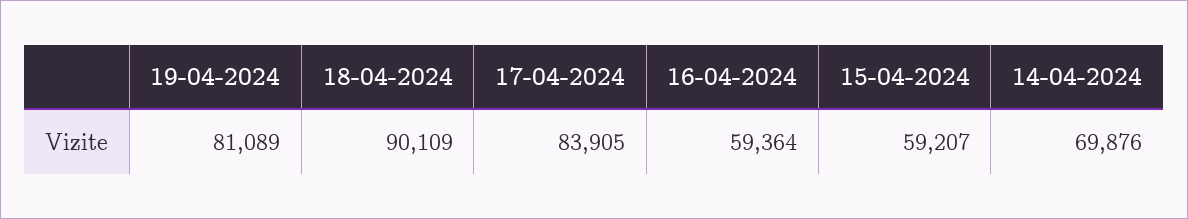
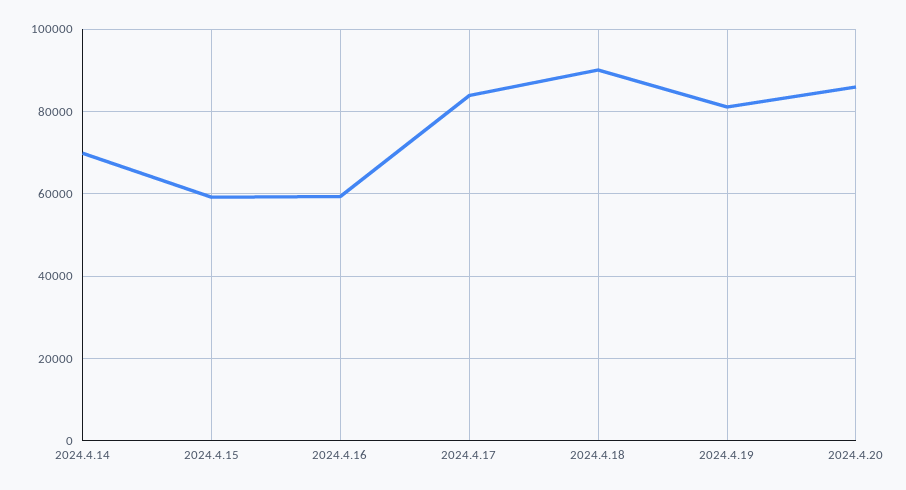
2024.4.20: none -> 86000

